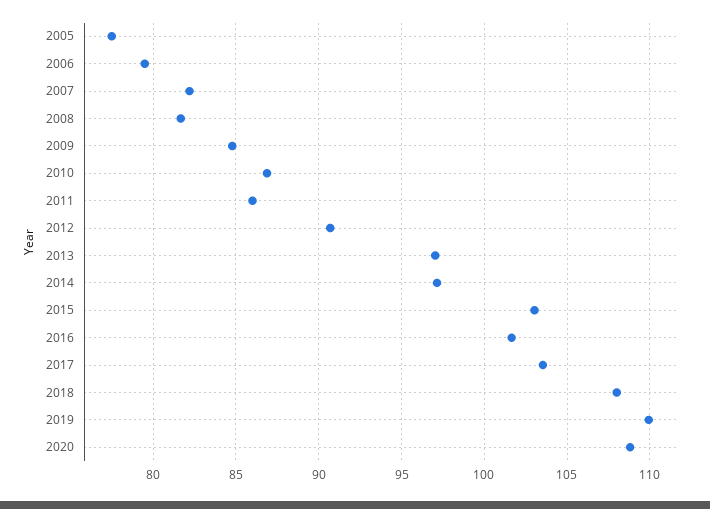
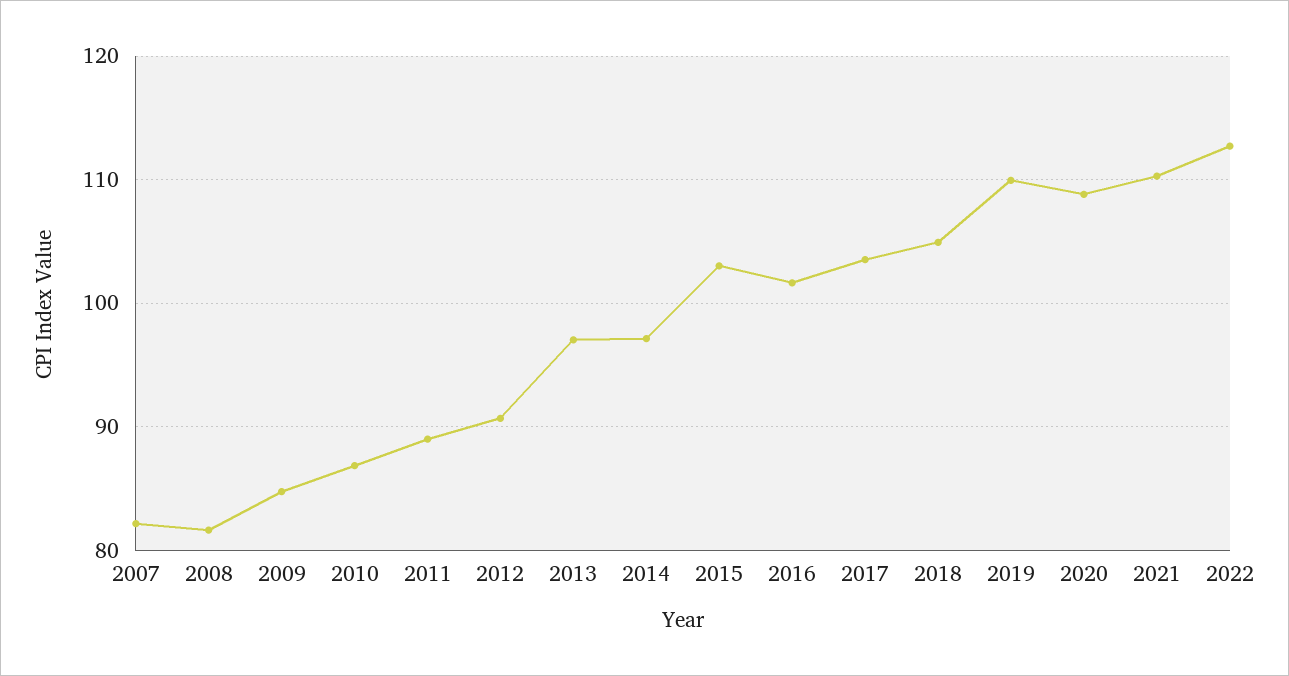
2005: 77.5 -> none
2006: 79.5 -> none
2011: 86 -> 89
2018: 108 -> 105
2021: none -> 110
2022: none -> 113

